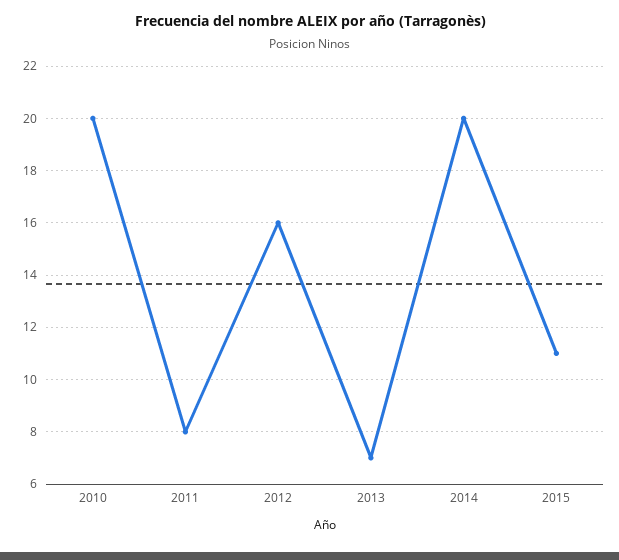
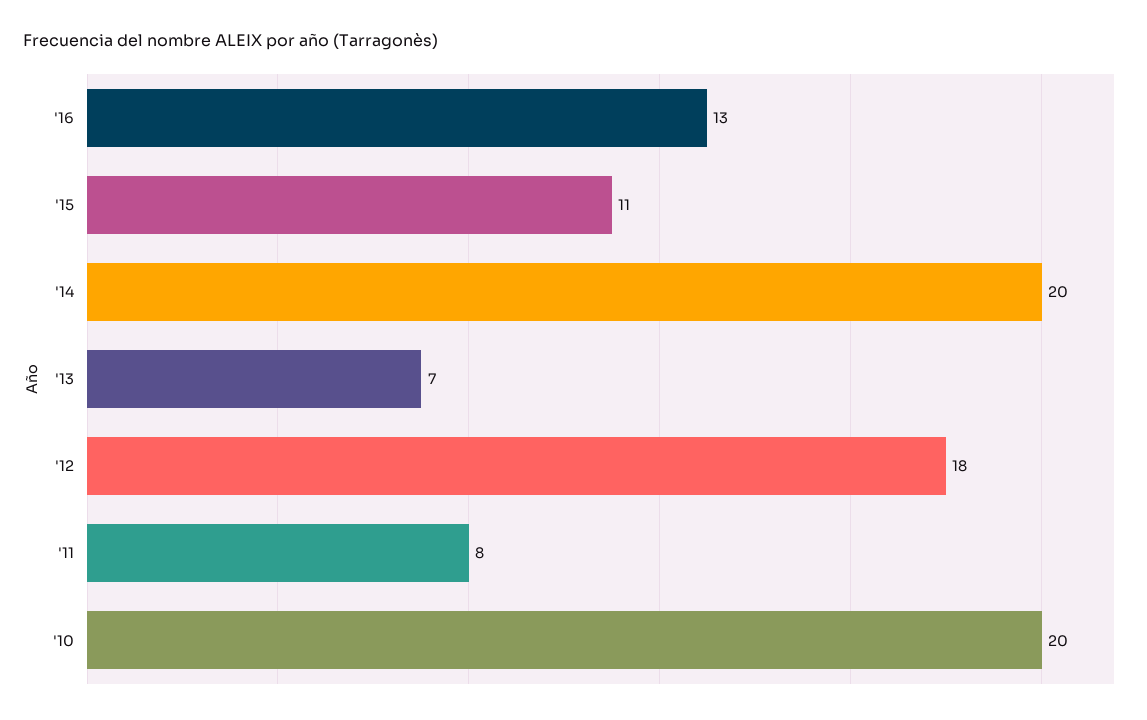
2012: 16 -> 18
'16: none -> 13

